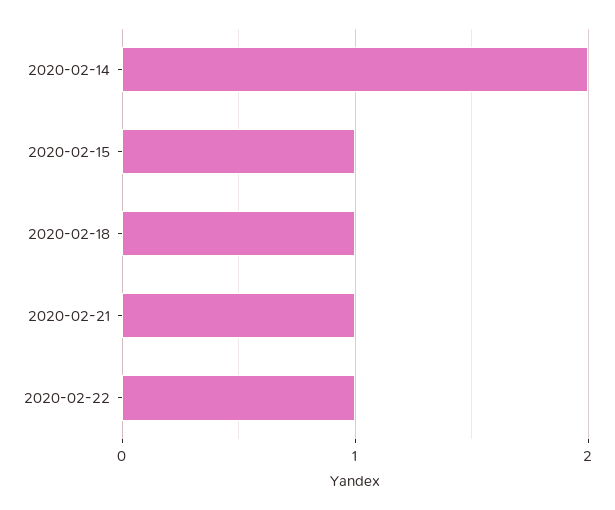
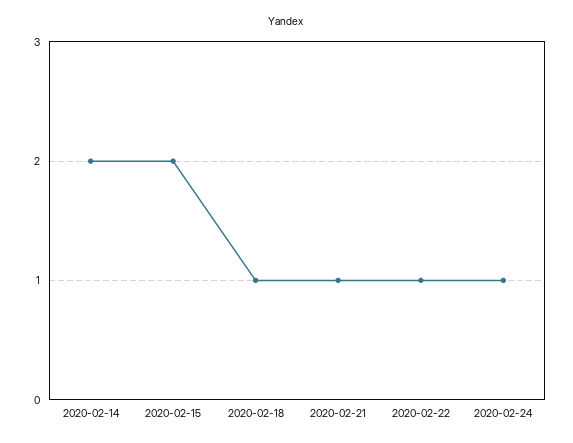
2020-02-15: 1 -> 2
2020-02-24: none -> 1

